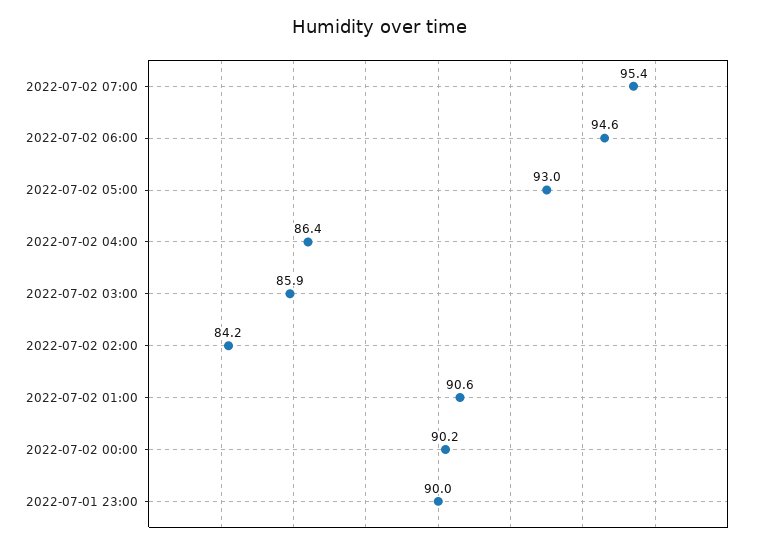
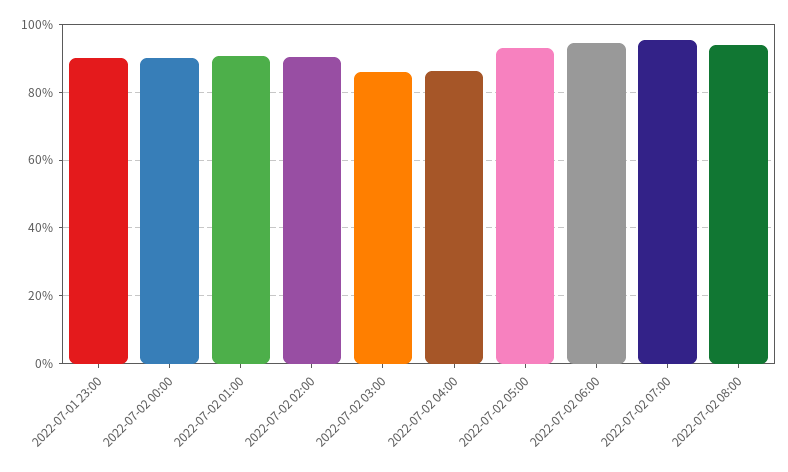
2022-07-02 02:00: 84.2 -> 90
2022-07-02 08:00: none -> 94

